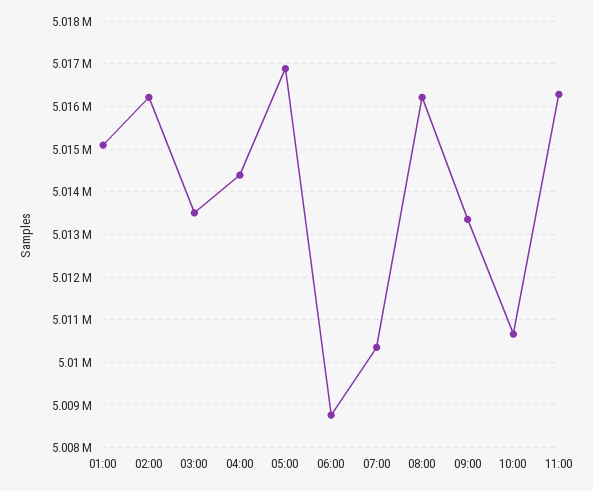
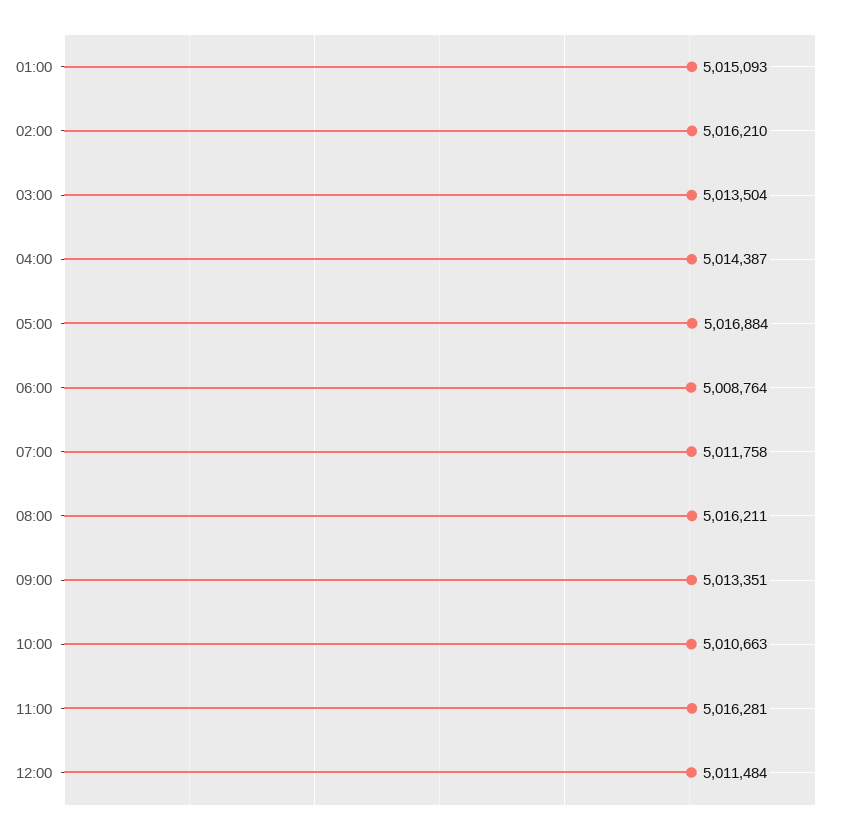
07:00: 5010400 -> 5011758
12:00: none -> 5011484

